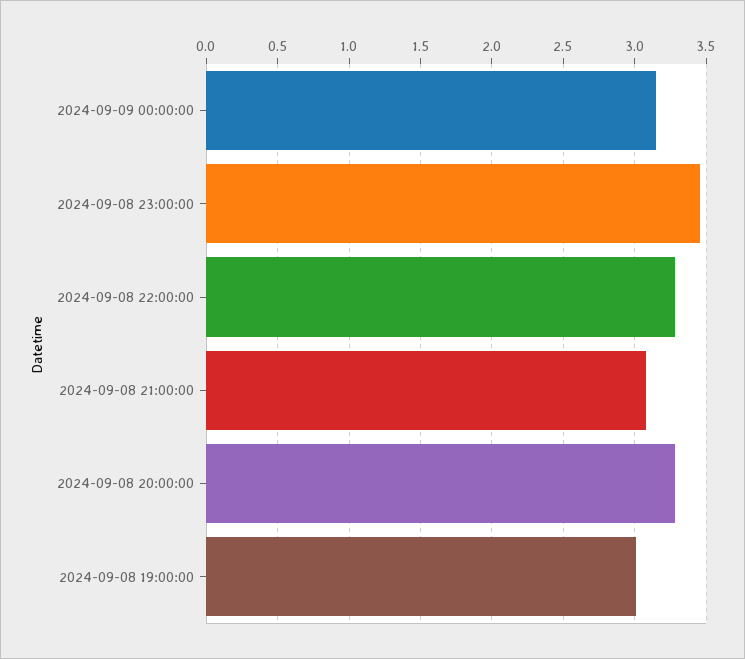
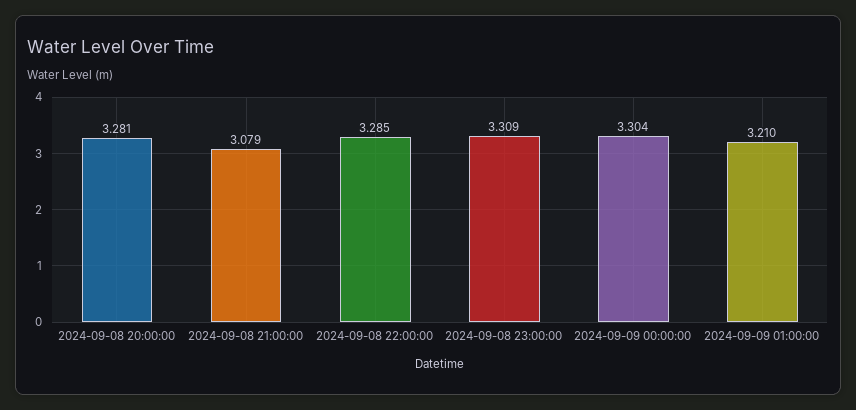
2024-09-09 00:00:00: 3.15 -> 3.304
2024-09-08 23:00:00: 3.45 -> 3.309
2024-09-08 19:00:00: 3 -> none
2024-09-09 01:00:00: none -> 3.21

